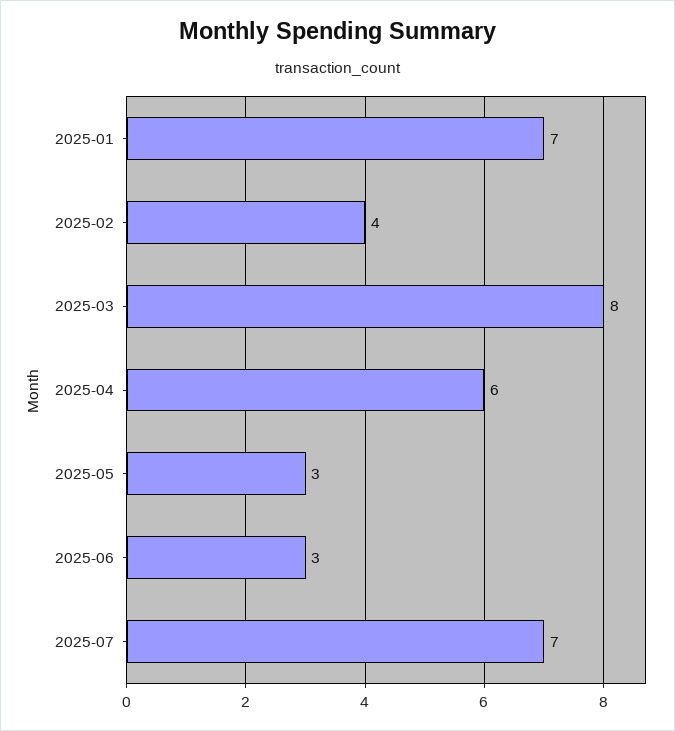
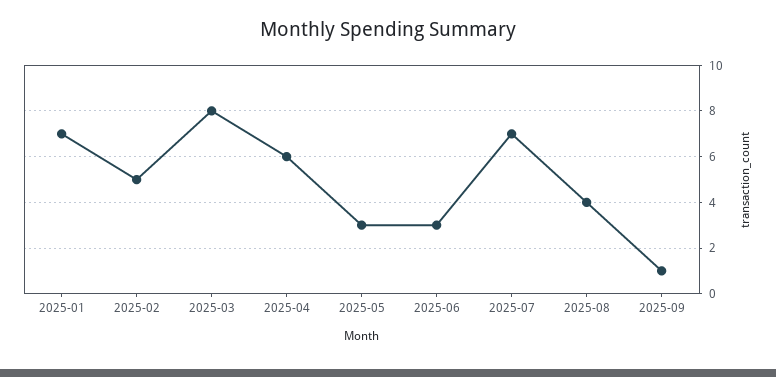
2025-02: 4 -> 5
2025-08: none -> 4
2025-09: none -> 1

